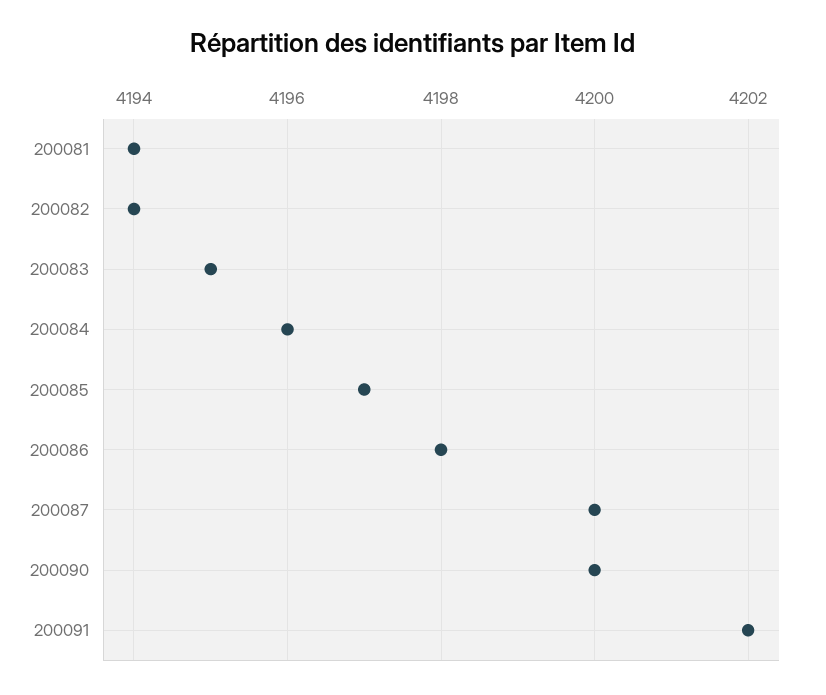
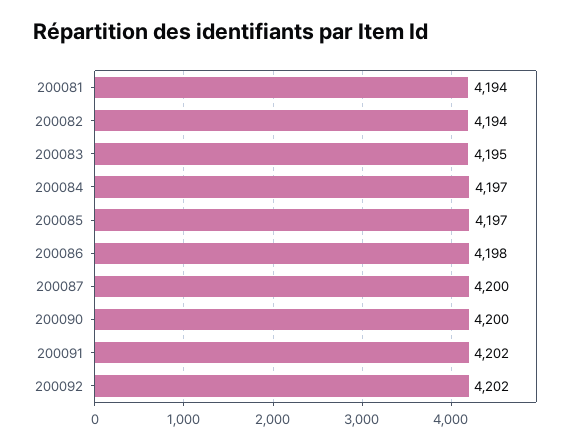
200084: 4196 -> 4197
200092: none -> 4202

